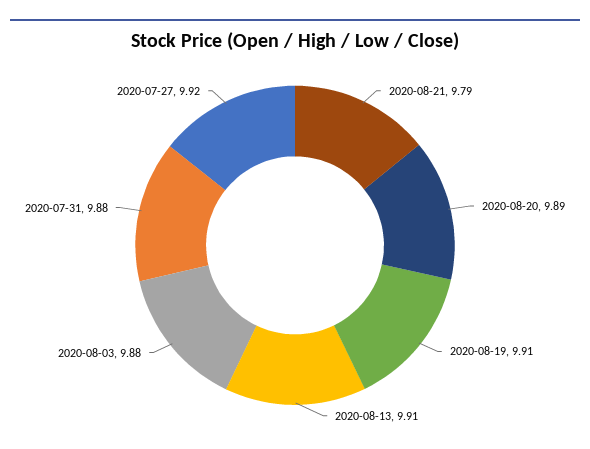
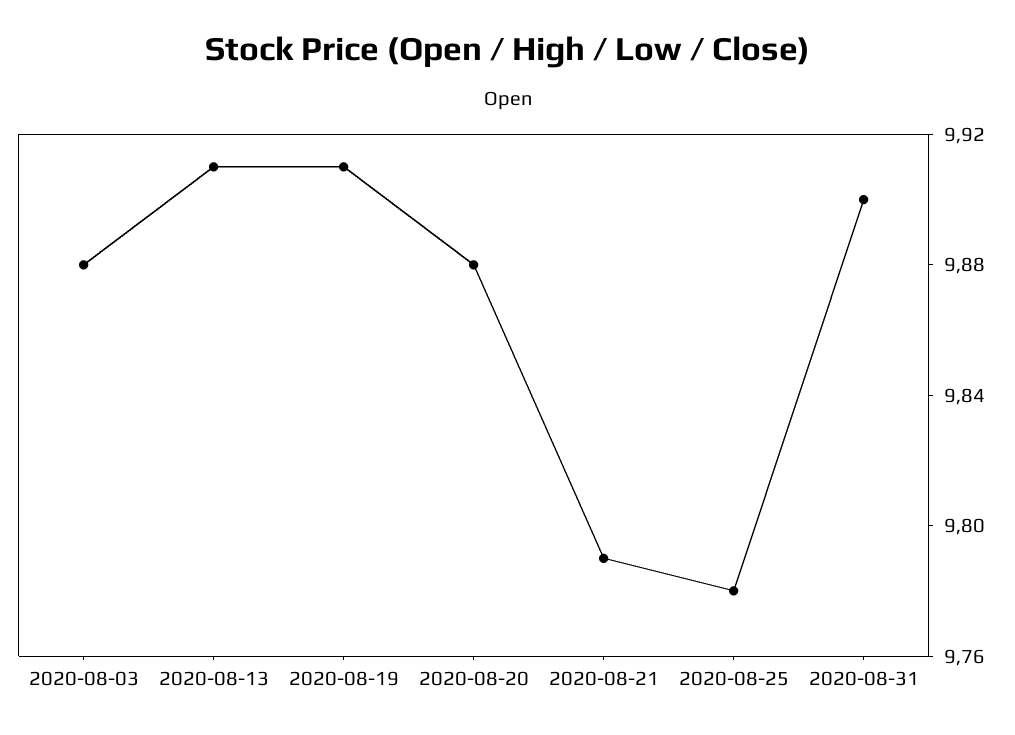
2020-08-20: 9.89 -> 9.88
2020-07-31: 9.88 -> none
2020-07-27: 9.92 -> none
2020-08-25: none -> 9.78
2020-08-31: none -> 9.9

